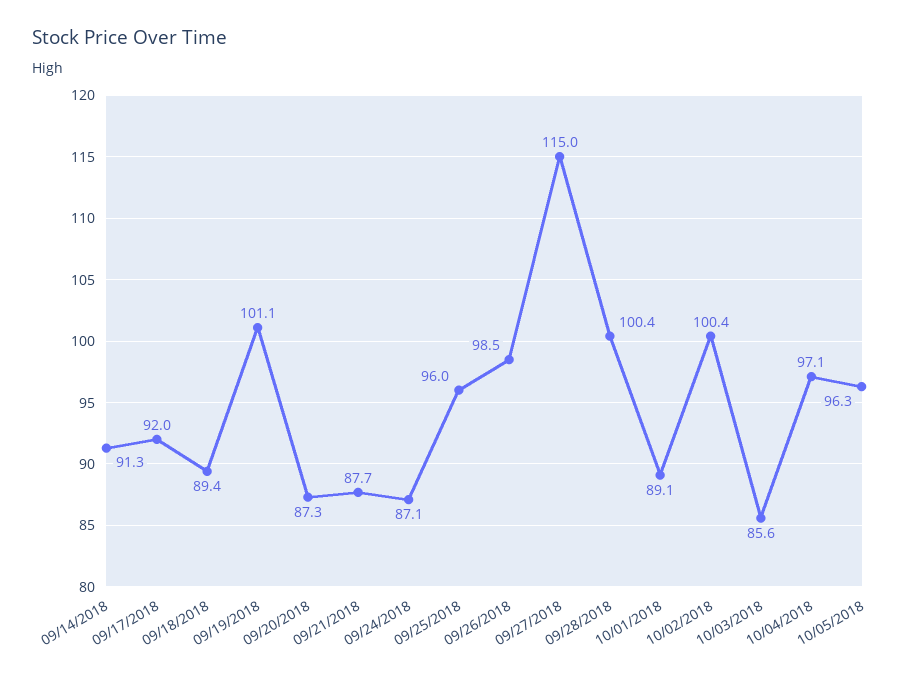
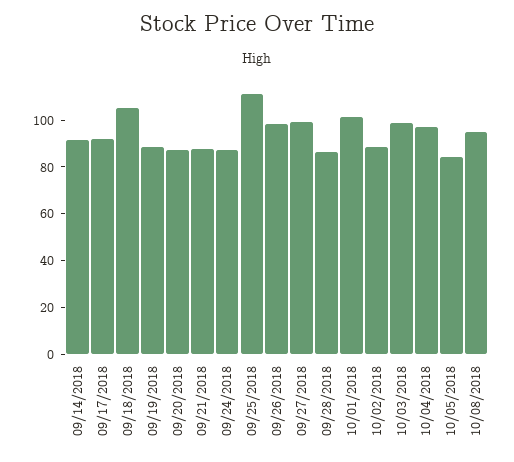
09/18/2018: 89.4 -> 105
09/19/2018: 101.1 -> 90
09/25/2018: 96 -> 110
09/27/2018: 115 -> 100
09/28/2018: 100.4 -> 85
10/01/2018: 89.1 -> 100
10/02/2018: 100.4 -> 90
10/03/2018: 85.6 -> 100
10/05/2018: 96.3 -> 85
10/08/2018: none -> 95

